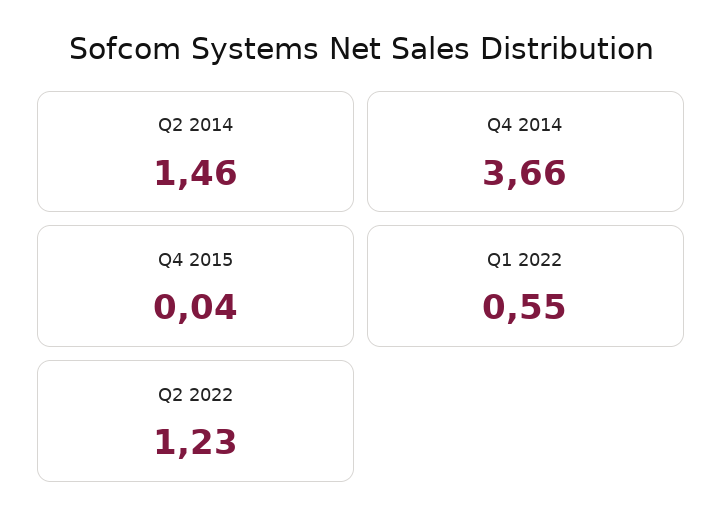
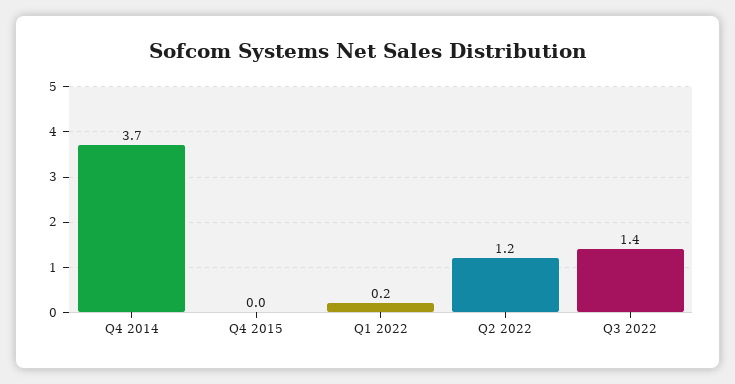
Q2 2014: 1.46 -> none
Q1 2022: 0.55 -> 0.2
Q3 2022: none -> 1.4

